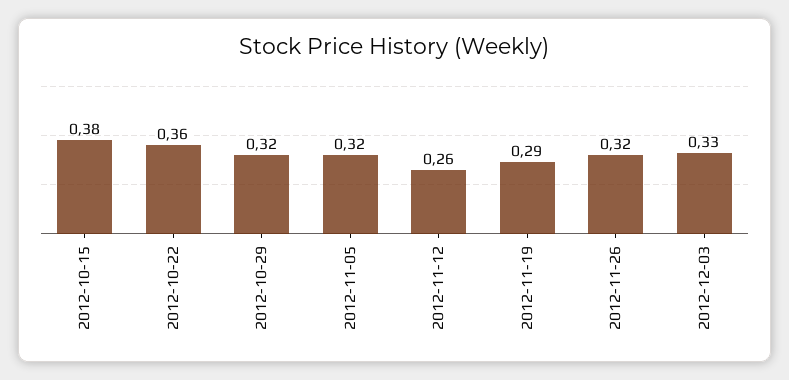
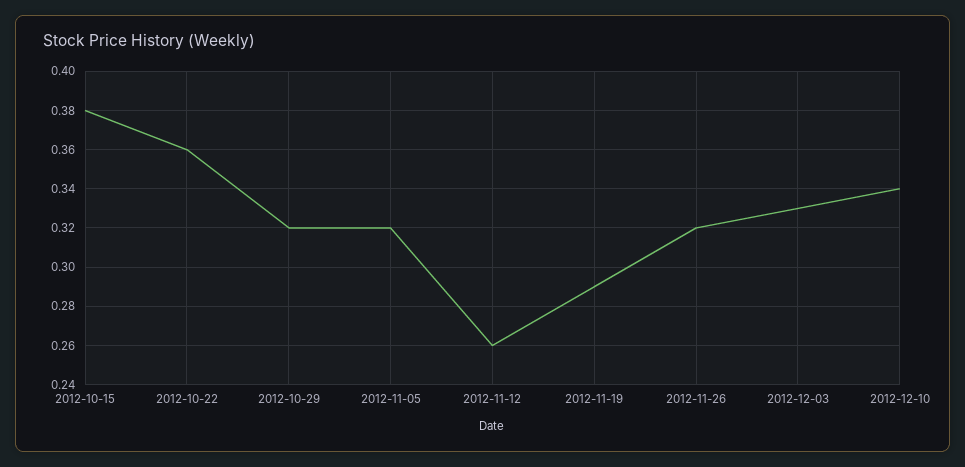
2012-12-10: none -> 0.34

